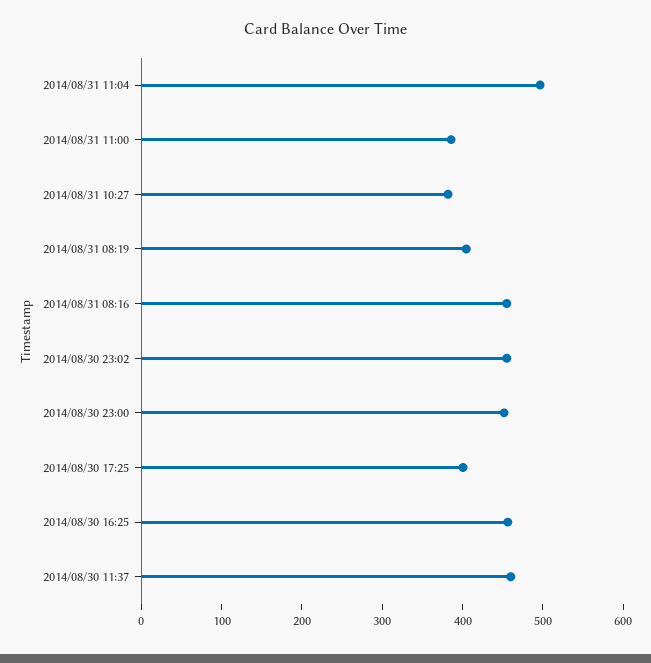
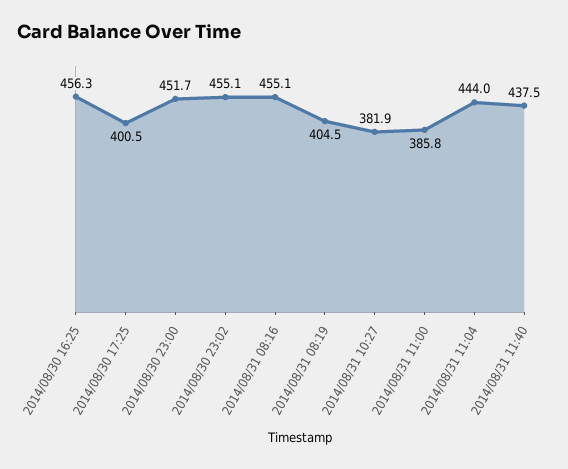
2014/08/31 11:04: 500 -> 444
2014/08/30 11:37: 460 -> none
2014/08/31 11:40: none -> 437.5

